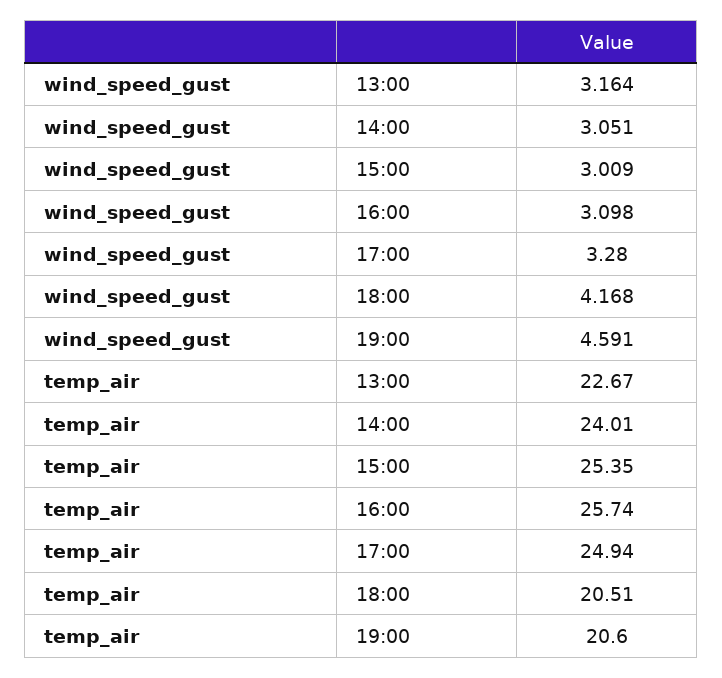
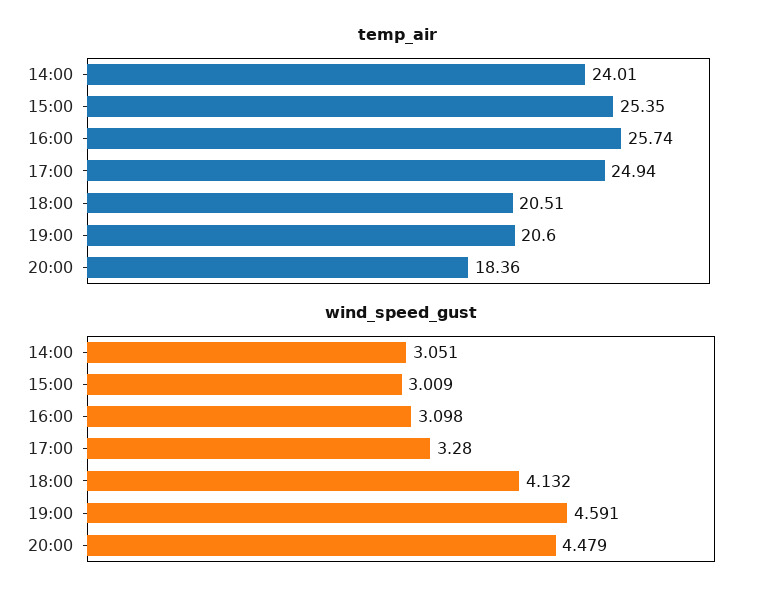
wind_speed_gust, 13:00: 3.164 -> none
wind_speed_gust, 18:00: 4.168 -> 4.132
temp_air, 13:00: 22.67 -> none
temp_air, 20:00: none -> 18.36
wind_speed_gust, 20:00: none -> 4.479

